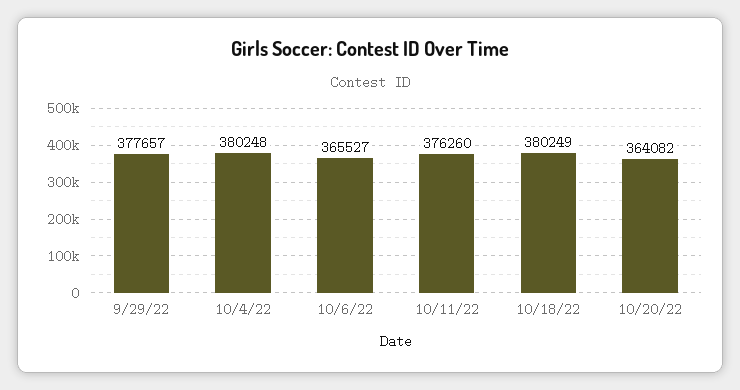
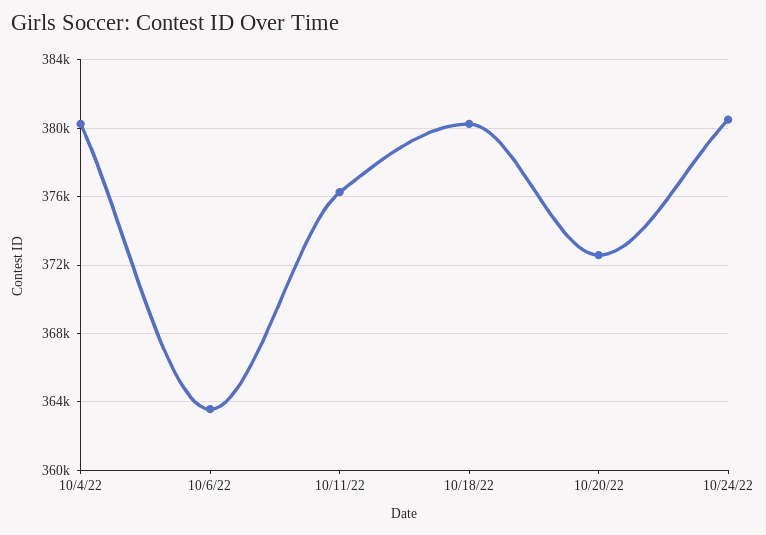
9/29/22: 377657 -> none
10/6/22: 365527 -> 363500
10/20/22: 364082 -> 372500
10/24/22: none -> 380500

